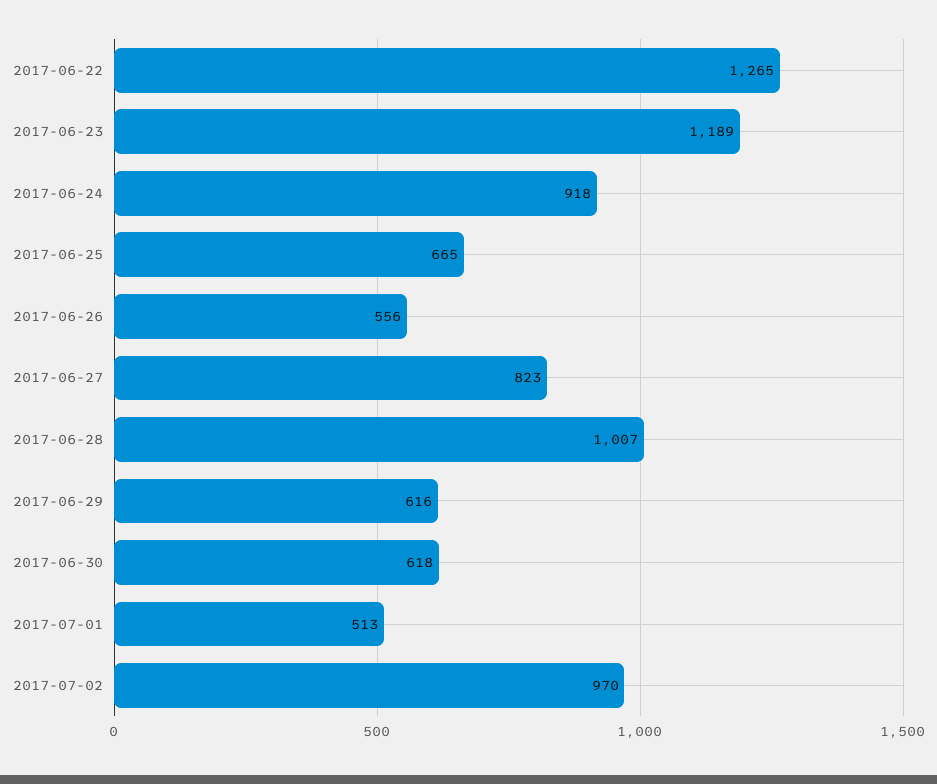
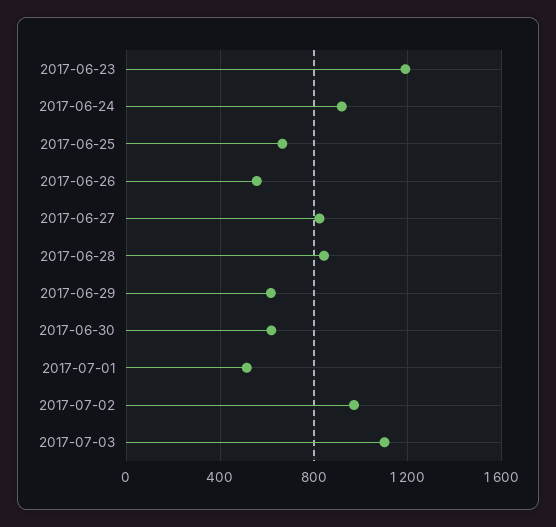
2017-06-22: 1265 -> none
2017-06-28: 1007 -> 850
2017-07-03: none -> 1100

